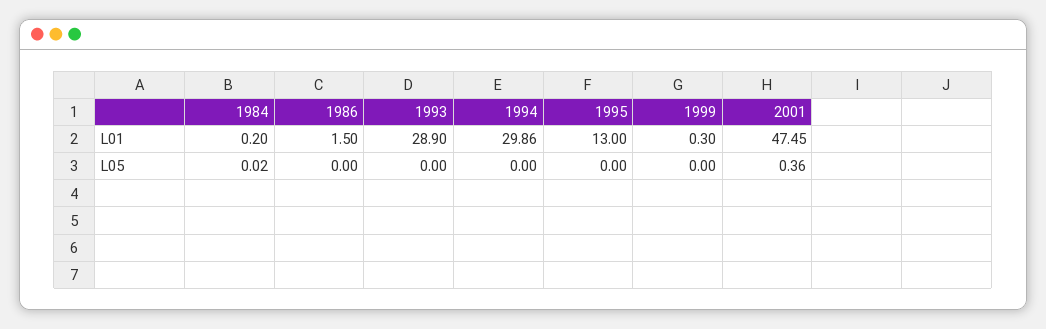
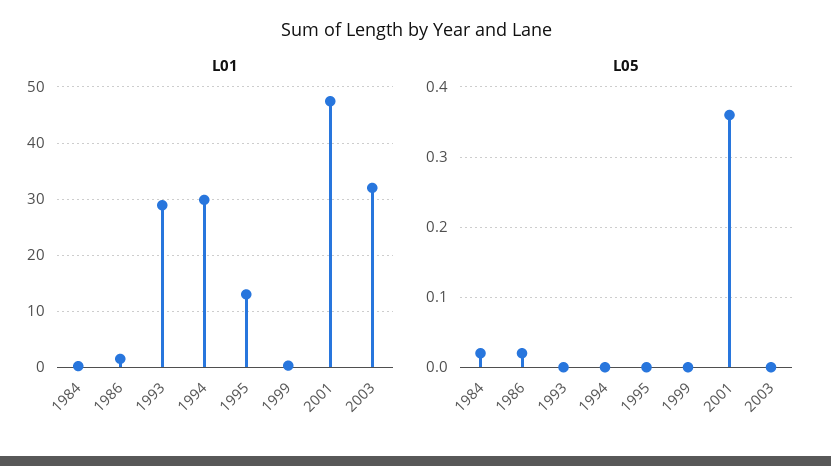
L05, 1986: 0 -> 0.02
L01, 2003: none -> 32
L05, 2003: none -> 0

